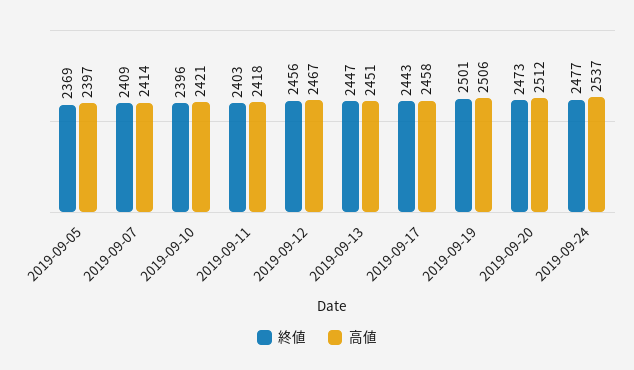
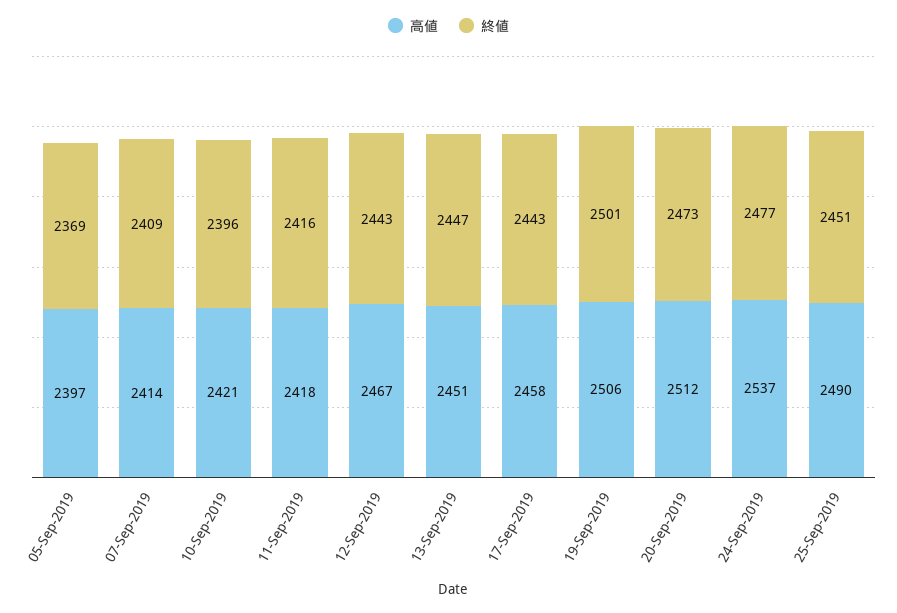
終値, 2019-09-11: 2403 -> 2416
終値, 2019-09-12: 2456 -> 2443
高値, 25-Sep-2019: none -> 2490
終値, 25-Sep-2019: none -> 2451

